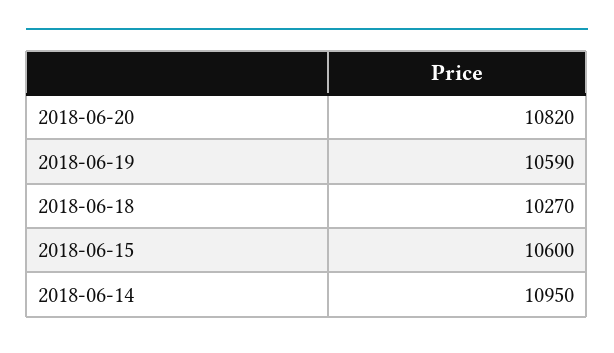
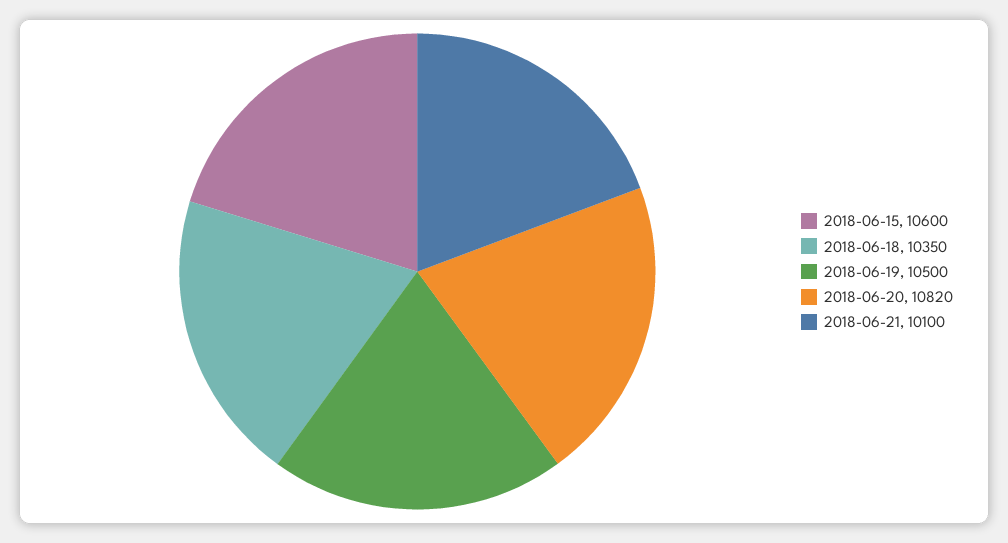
2018-06-19: 10590 -> 10500
2018-06-18: 10270 -> 10350
2018-06-14: 10950 -> none
2018-06-21: none -> 10100

